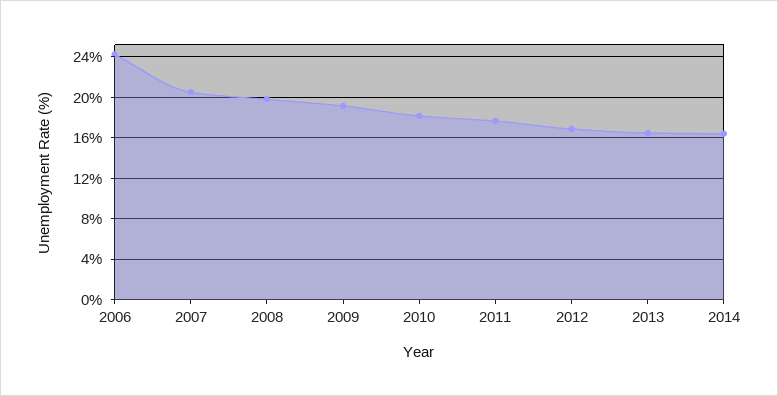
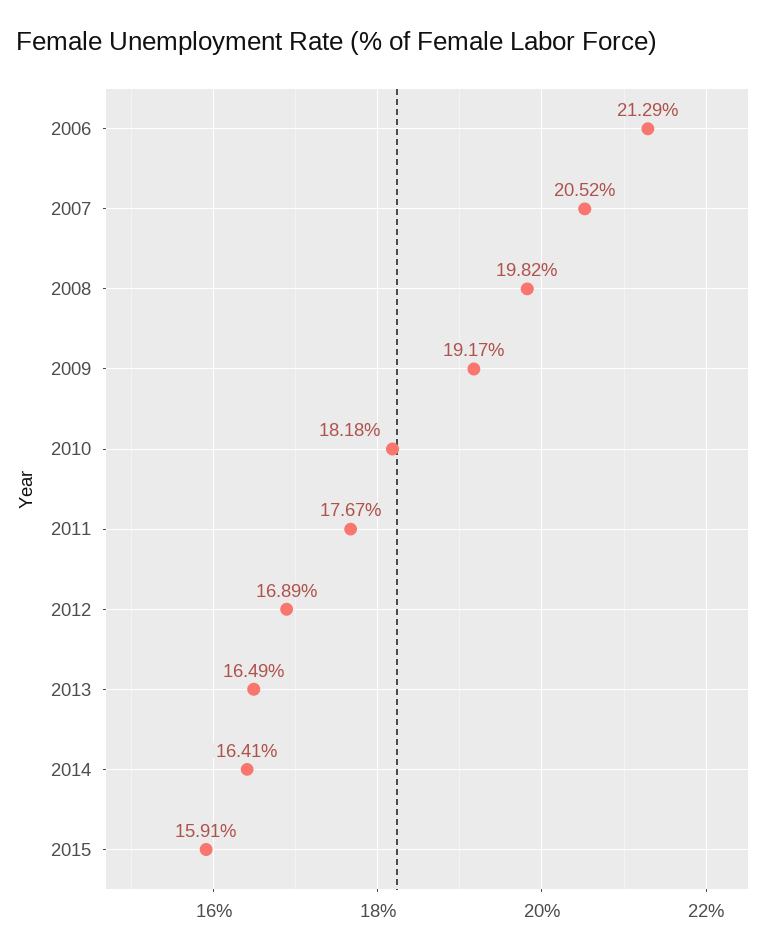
2006: 24 -> 21.29
2015: none -> 15.91

